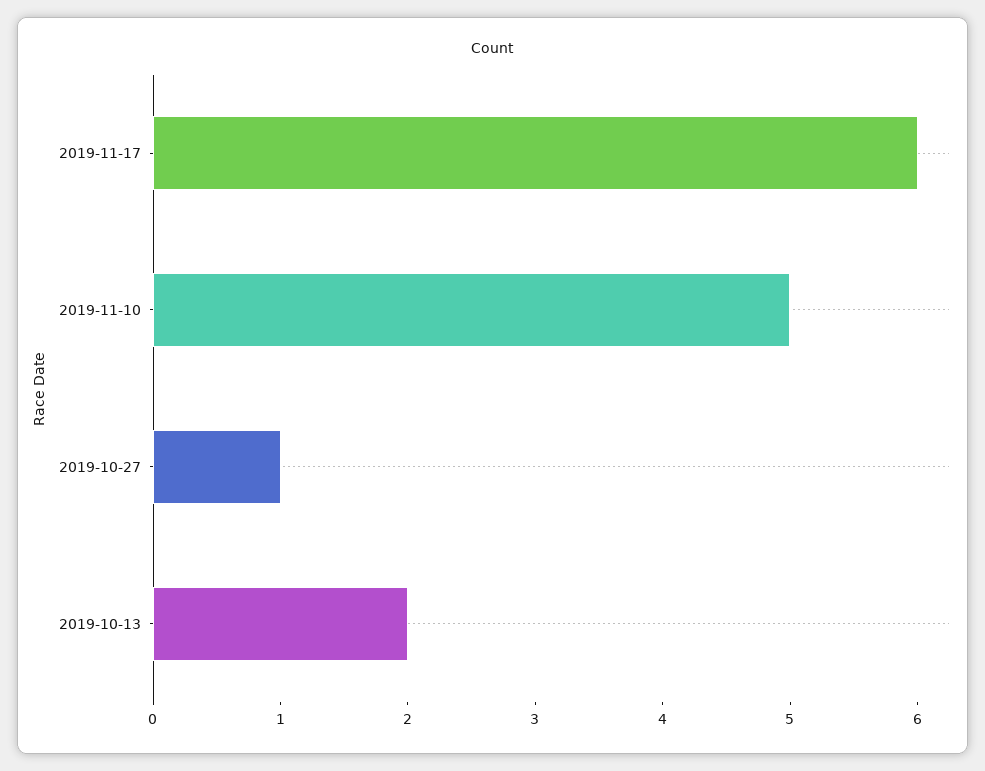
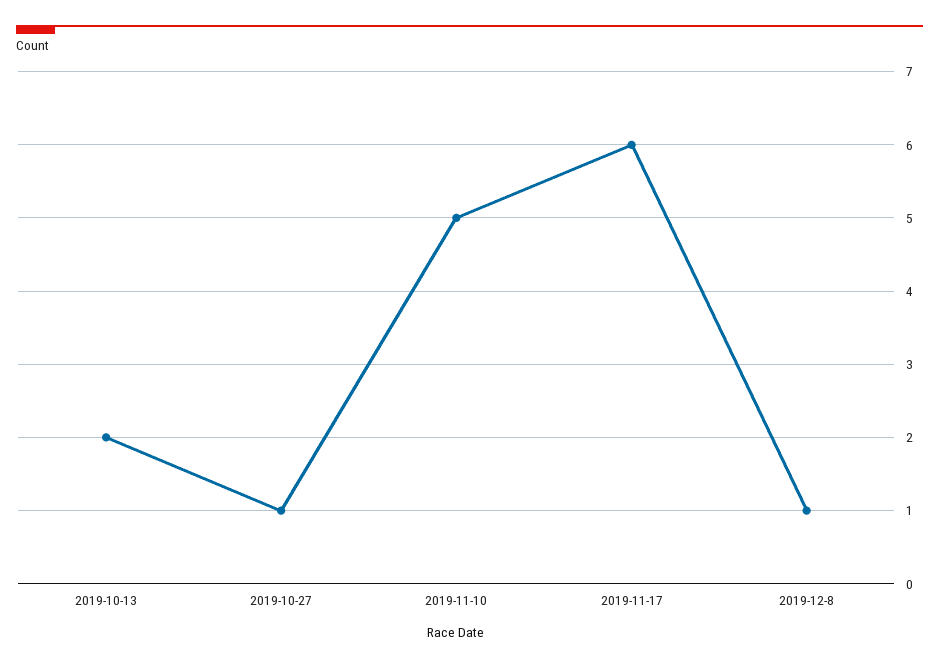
2019-12-8: none -> 1

